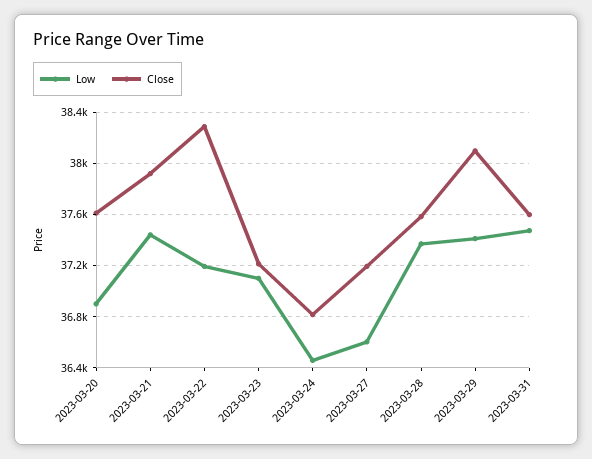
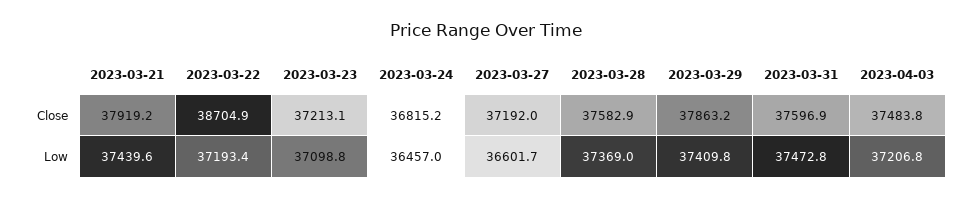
Low, 2023-03-20: 36900 -> none
Close, 2023-03-20: 37600 -> none
Close, 2023-03-22: 38300 -> 38704.9
Close, 2023-03-29: 38100 -> 37863.2
Close, 2023-04-03: none -> 37483.8
Low, 2023-04-03: none -> 37206.8

